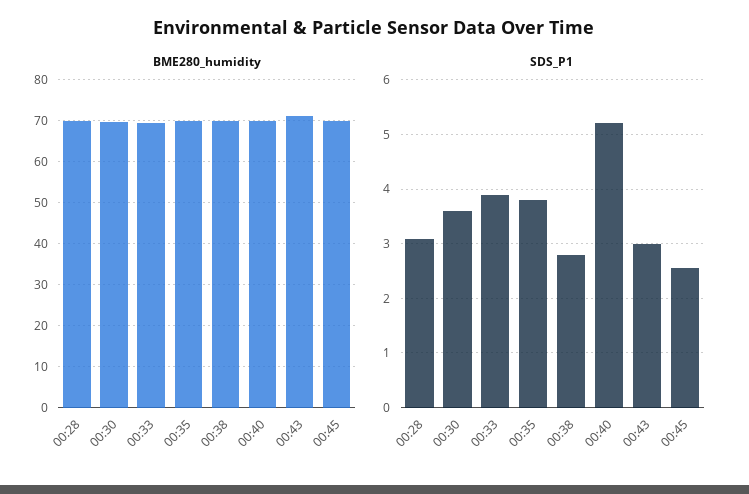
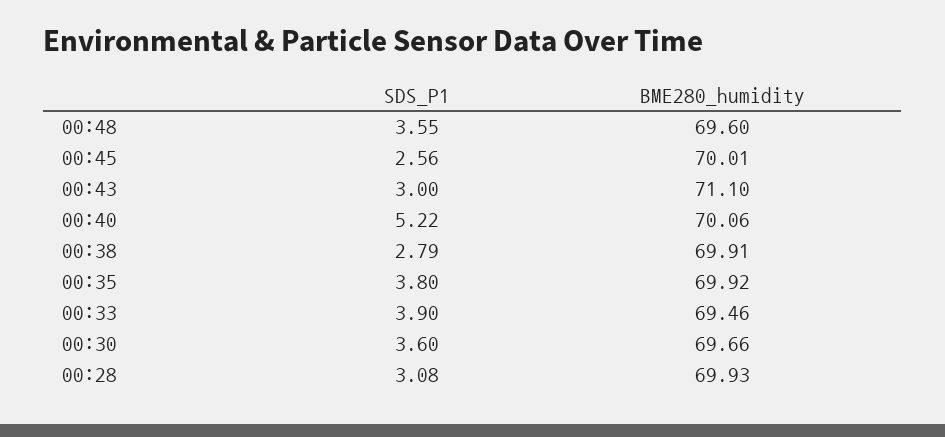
SDS_P1, 00:48: none -> 3.55
BME280_humidity, 00:48: none -> 69.6

